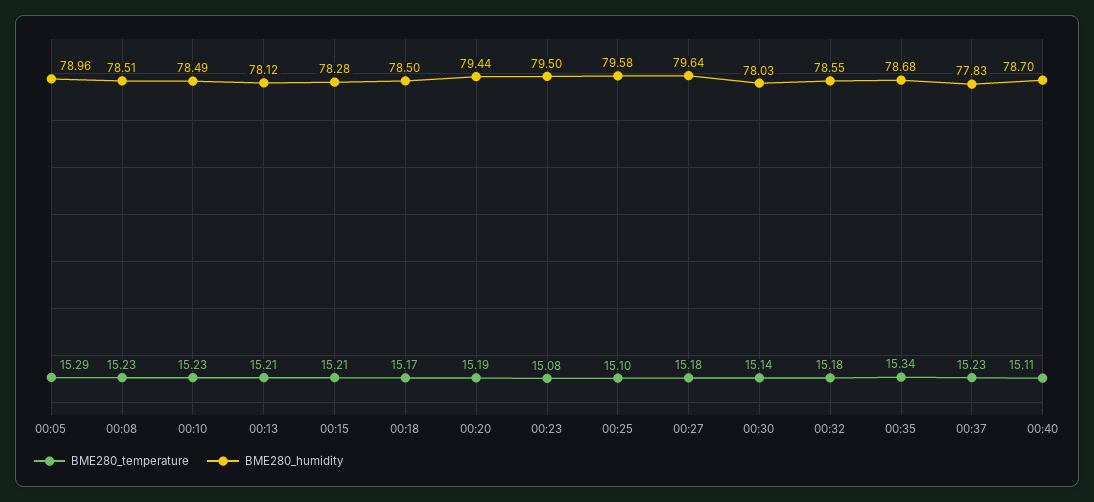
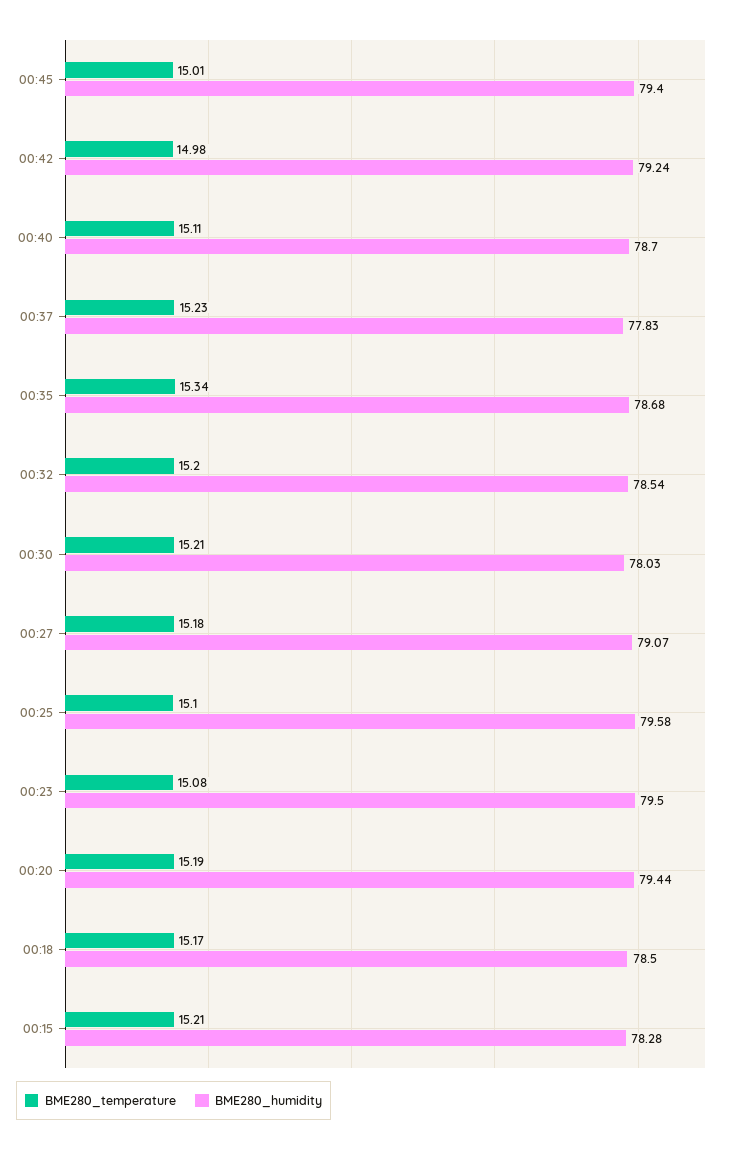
BME280_temperature, 00:05: 15.29 -> none
BME280_humidity, 00:05: 78.96 -> none
BME280_temperature, 00:08: 15.23 -> none
BME280_humidity, 00:08: 78.51 -> none
BME280_temperature, 00:10: 15.23 -> none
BME280_humidity, 00:10: 78.49 -> none
BME280_temperature, 00:13: 15.21 -> none
BME280_humidity, 00:13: 78.12 -> none
BME280_humidity, 00:27: 79.64 -> 79.07
BME280_temperature, 00:30: 15.14 -> 15.21
BME280_temperature, 00:32: 15.18 -> 15.2
BME280_humidity, 00:32: 78.55 -> 78.54
BME280_temperature, 00:45: none -> 15.01
BME280_humidity, 00:45: none -> 79.4
BME280_temperature, 00:42: none -> 14.98
BME280_humidity, 00:42: none -> 79.24

